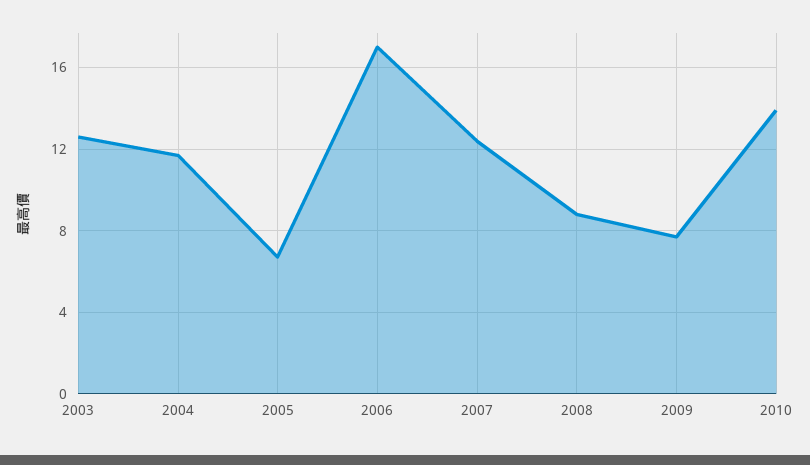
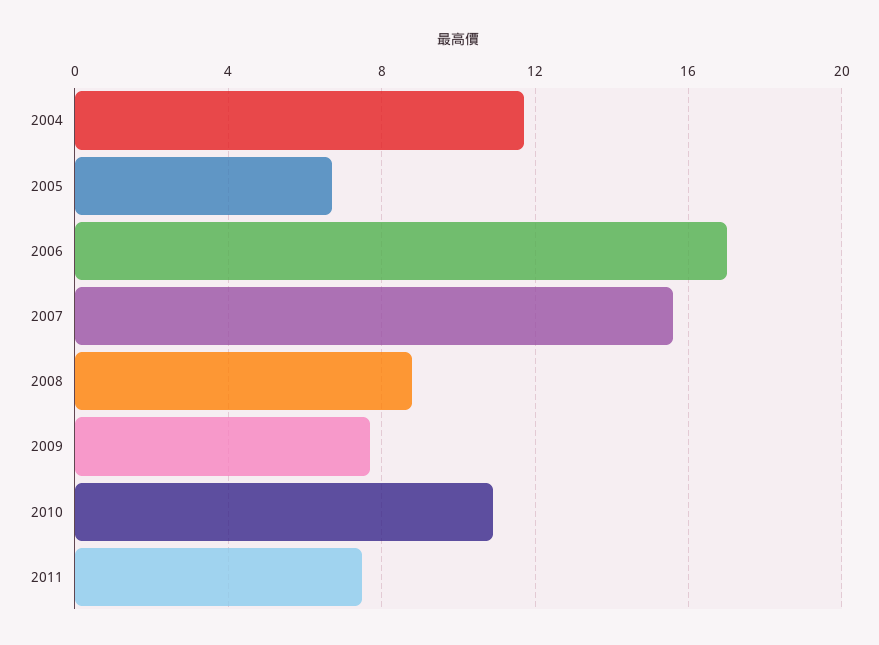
2003: 12.5 -> none
2007: 12.5 -> 15.5
2010: 14 -> 11
2011: none -> 7.5

